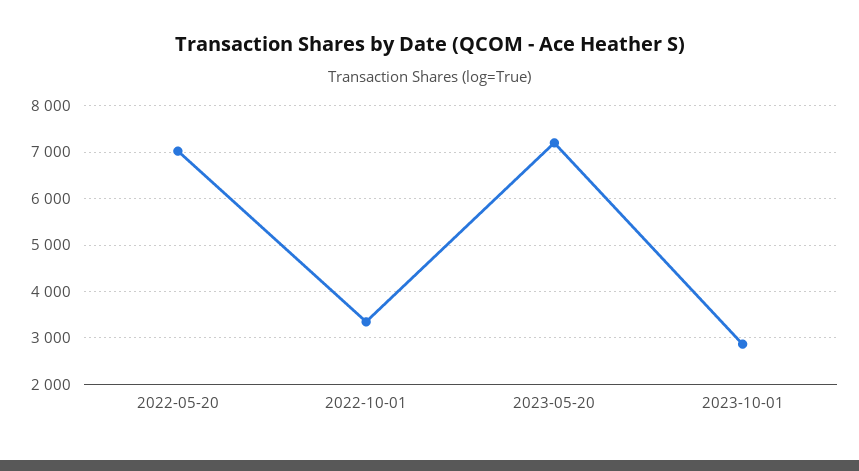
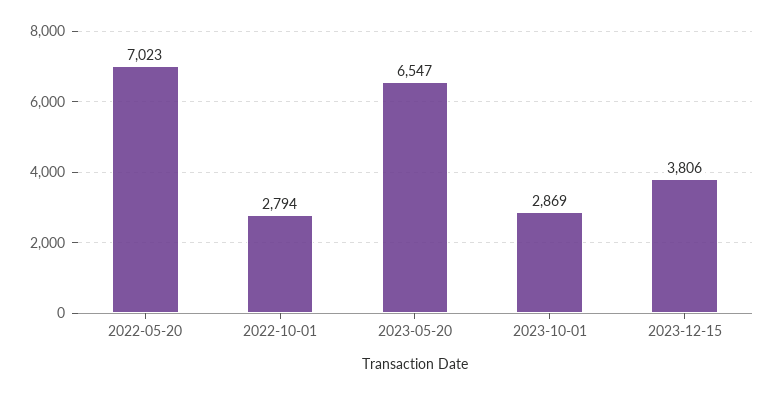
2022-10-01: 3400 -> 2794
2023-05-20: 7200 -> 6547
2023-12-15: none -> 3806

